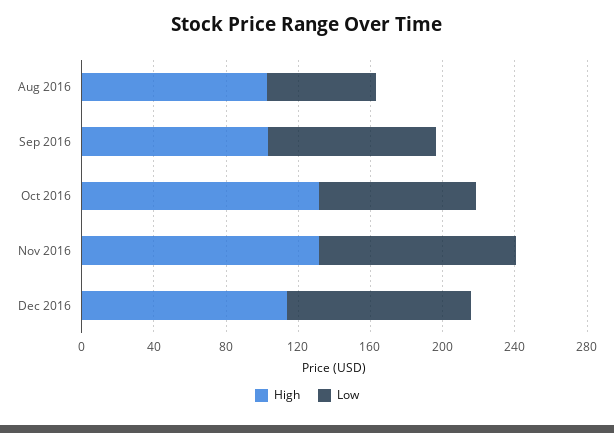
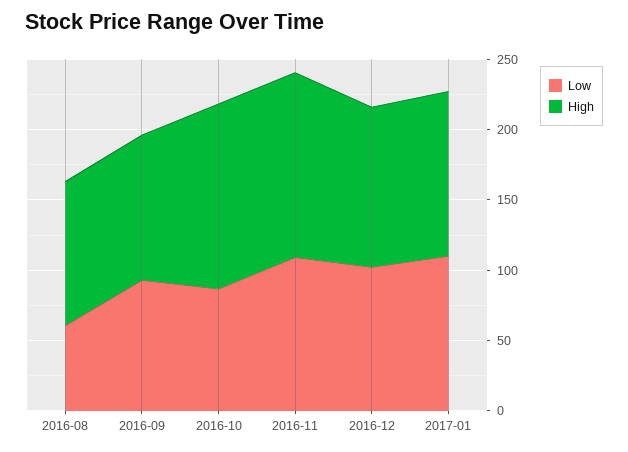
Low, 2017-01: none -> 110
High, 2017-01: none -> 120

